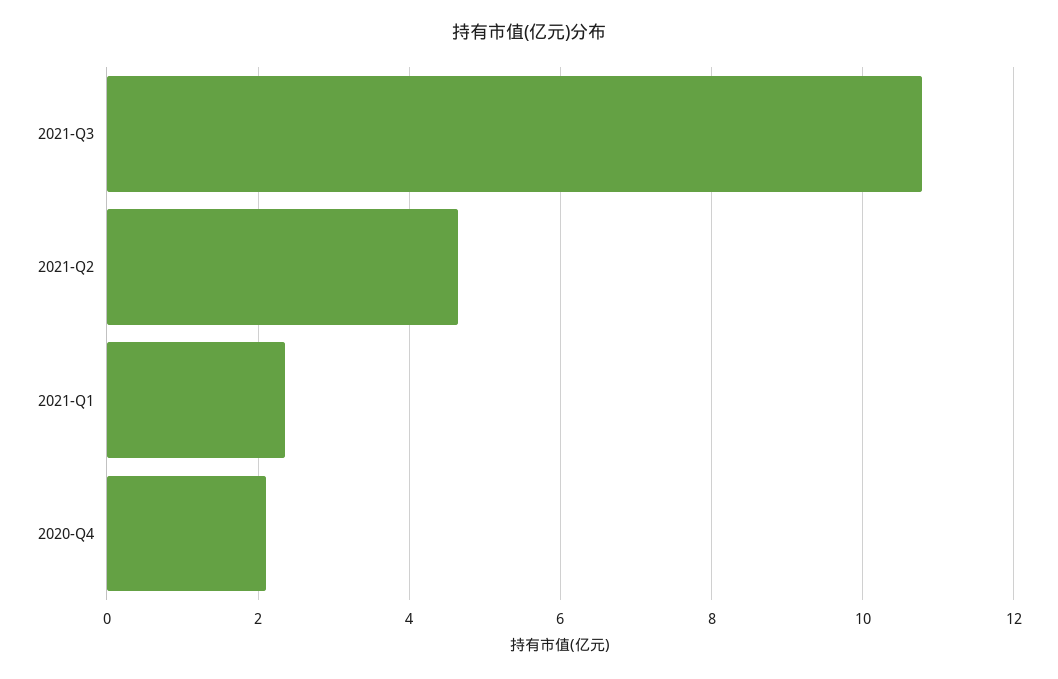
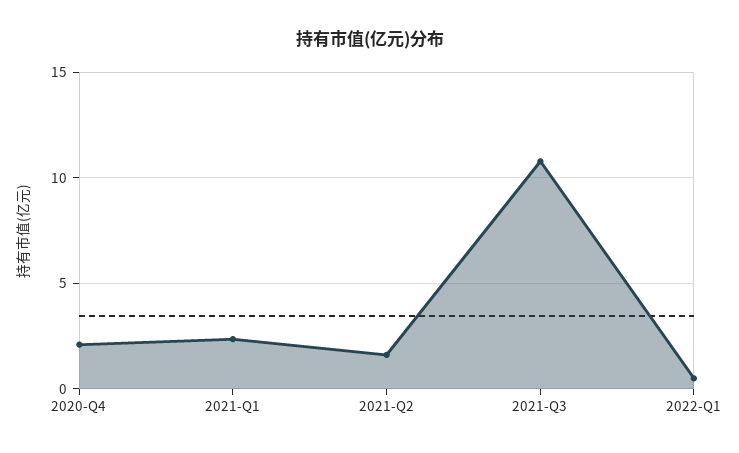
2021-Q2: 4.6 -> 1.5
2022-Q1: none -> 0.5

